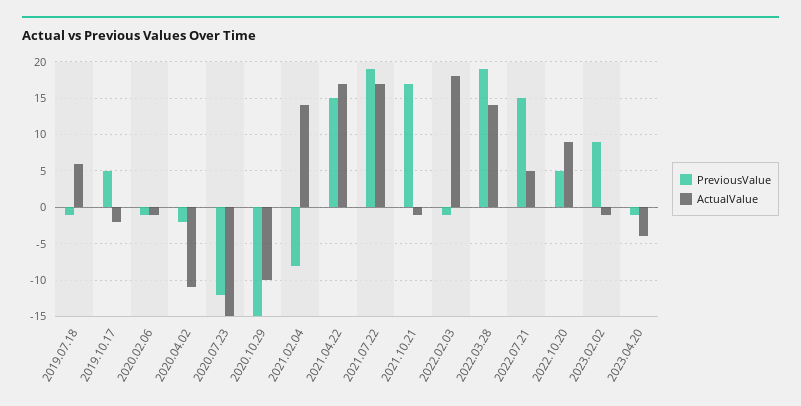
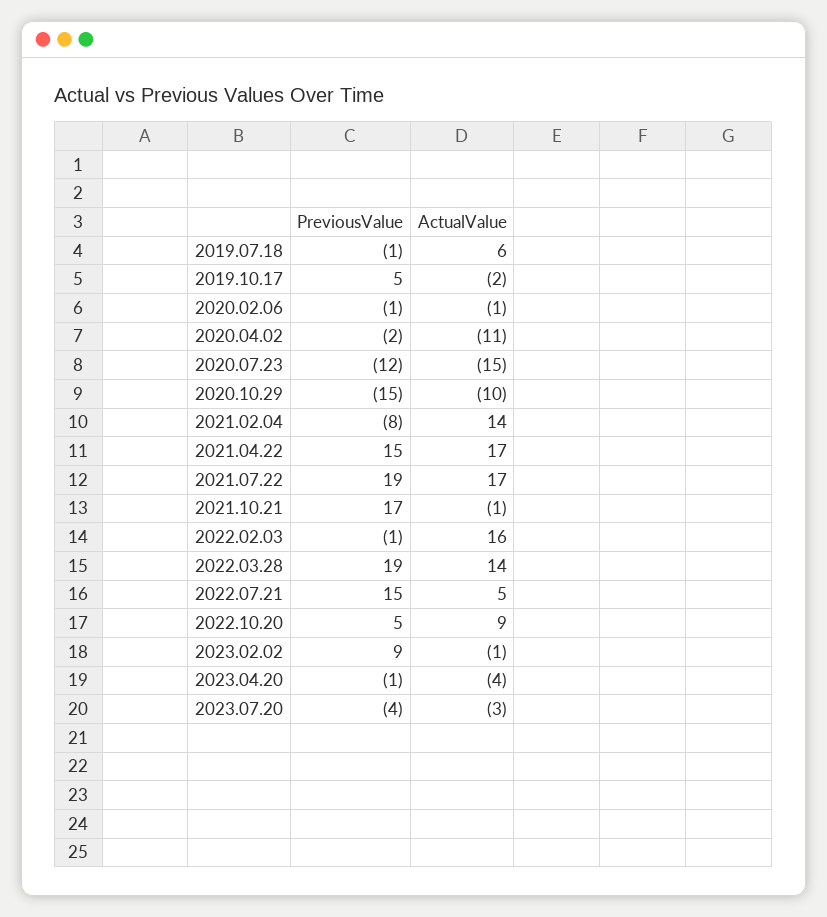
ActualValue, 2022.02.03: 18 -> 16
PreviousValue, 2023.07.20: none -> -4
ActualValue, 2023.07.20: none -> -3

